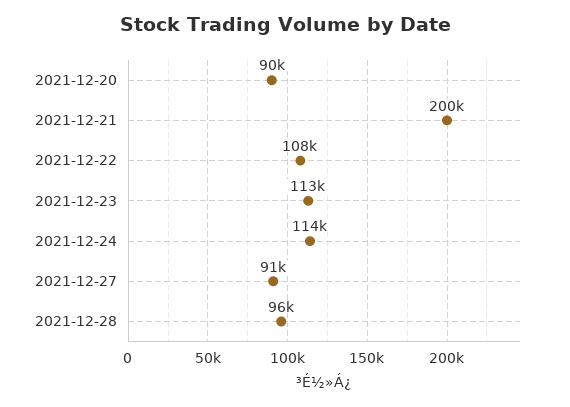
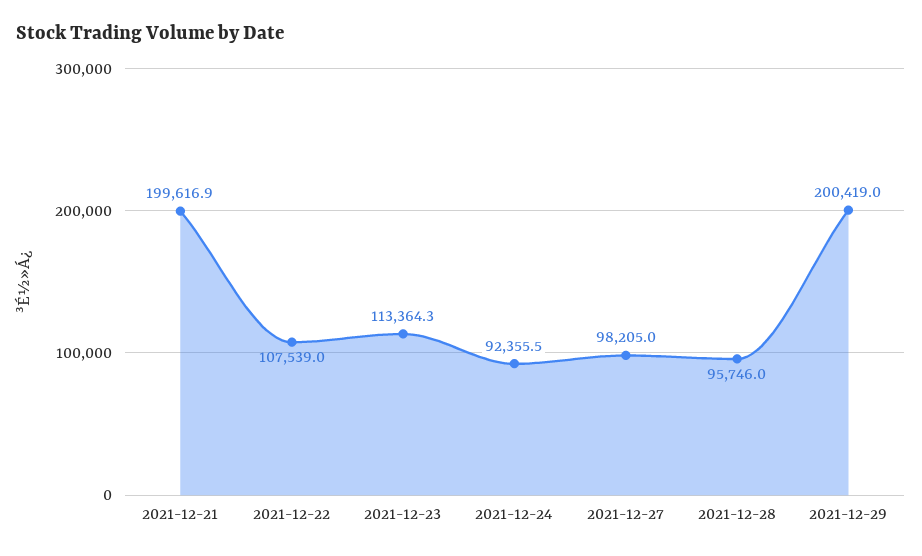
2021-12-20: 90000 -> none
2021-12-24: 114000 -> 92355.5
2021-12-27: 91000 -> 98205
2021-12-29: none -> 200419

